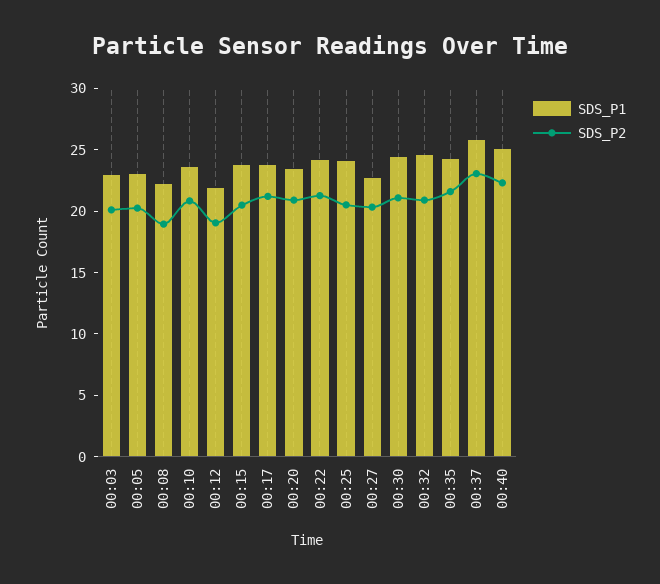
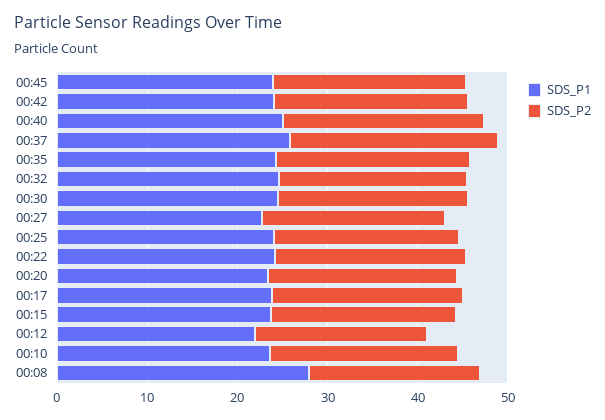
SDS_P1, 00:03: 23 -> none
SDS_P2, 00:03: 20 -> none
SDS_P1, 00:05: 23 -> none
SDS_P2, 00:05: 20 -> none
SDS_P1, 00:08: 22 -> 28
SDS_P1, 00:45: none -> 24
SDS_P2, 00:45: none -> 22
SDS_P1, 00:42: none -> 24
SDS_P2, 00:42: none -> 22

